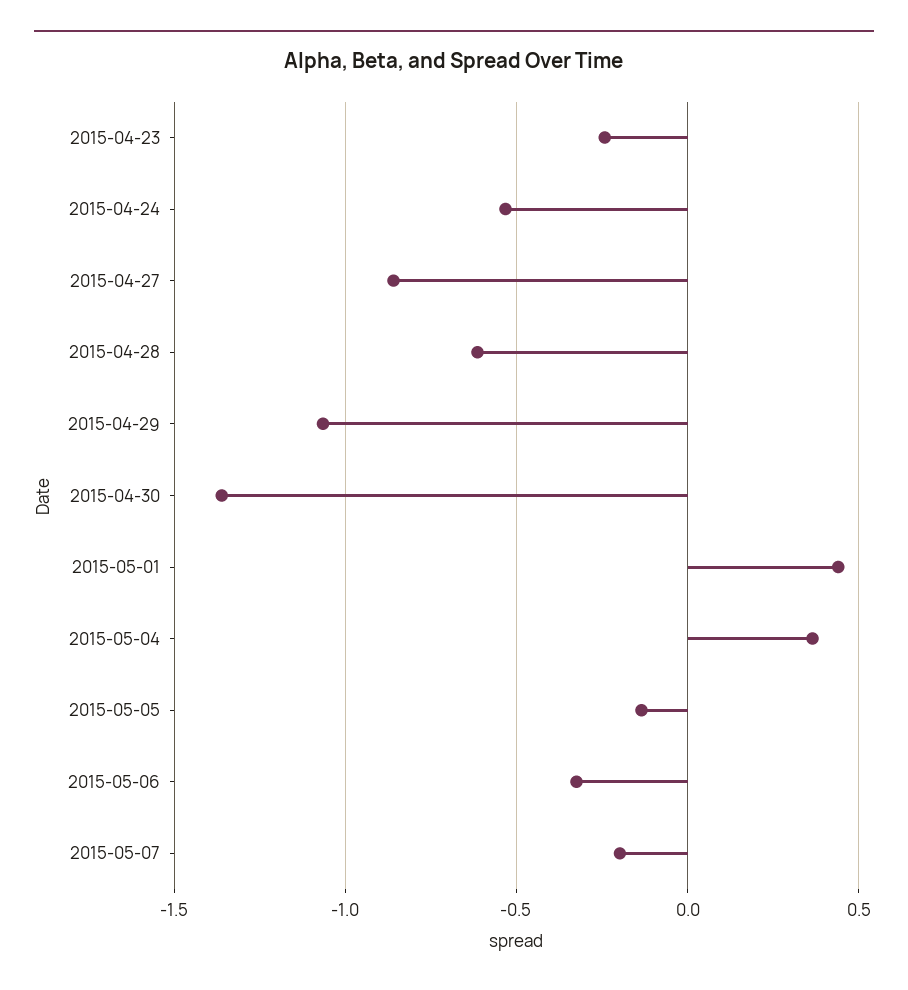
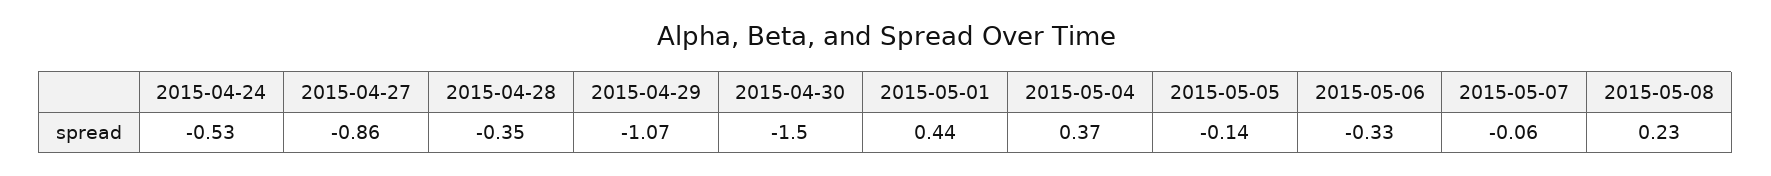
2015-04-23: -0.25 -> none
2015-04-28: -0.6 -> -0.35
2015-04-30: -1.35 -> -1.5
2015-05-07: -0.2 -> -0.06
2015-05-08: none -> 0.23

